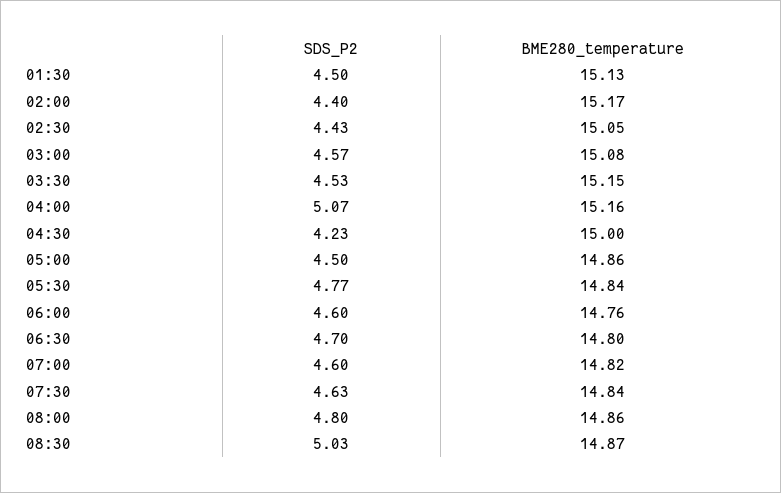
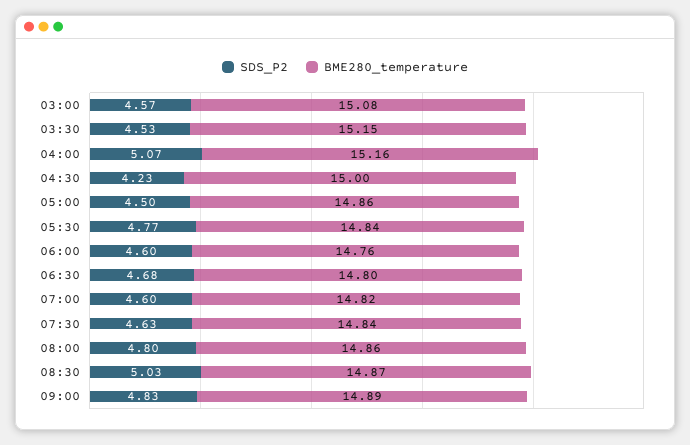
SDS_P2, 01:30: 4.5 -> none
BME280_temperature, 01:30: 15.13 -> none
SDS_P2, 02:00: 4.4 -> none
BME280_temperature, 02:00: 15.17 -> none
SDS_P2, 02:30: 4.43 -> none
BME280_temperature, 02:30: 15.05 -> none
SDS_P2, 06:30: 4.7 -> 4.68
SDS_P2, 09:00: none -> 4.83
BME280_temperature, 09:00: none -> 14.89

